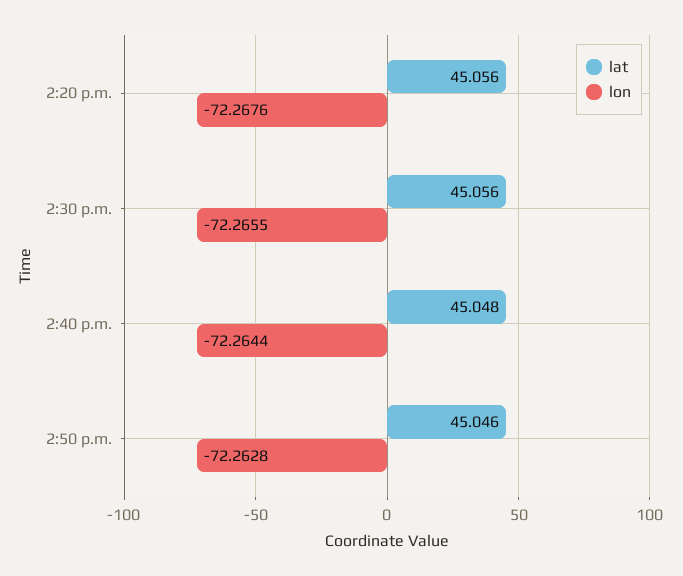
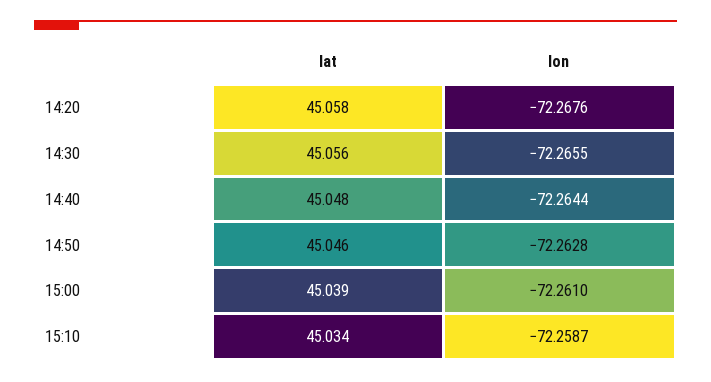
lat, 2:20 p.m.: 45.056 -> 45.058
lat, 15:00: none -> 45.039
lon, 15:00: none -> -72.261
lat, 15:10: none -> 45.034
lon, 15:10: none -> -72.2587

